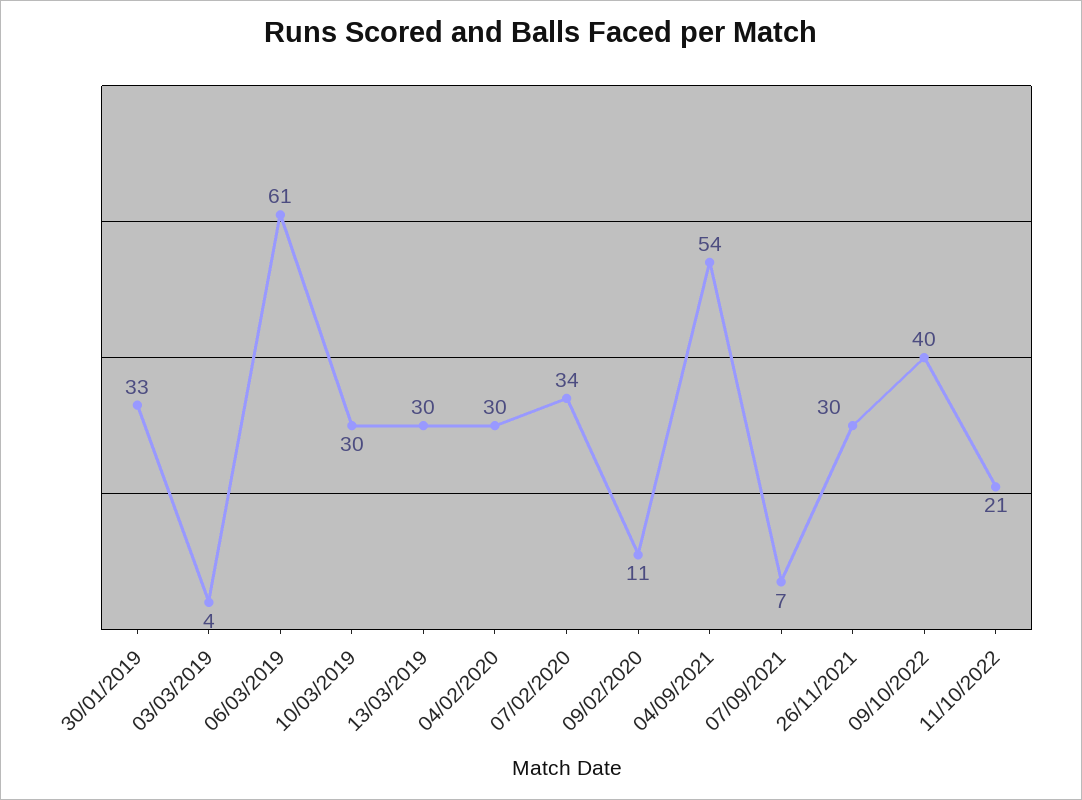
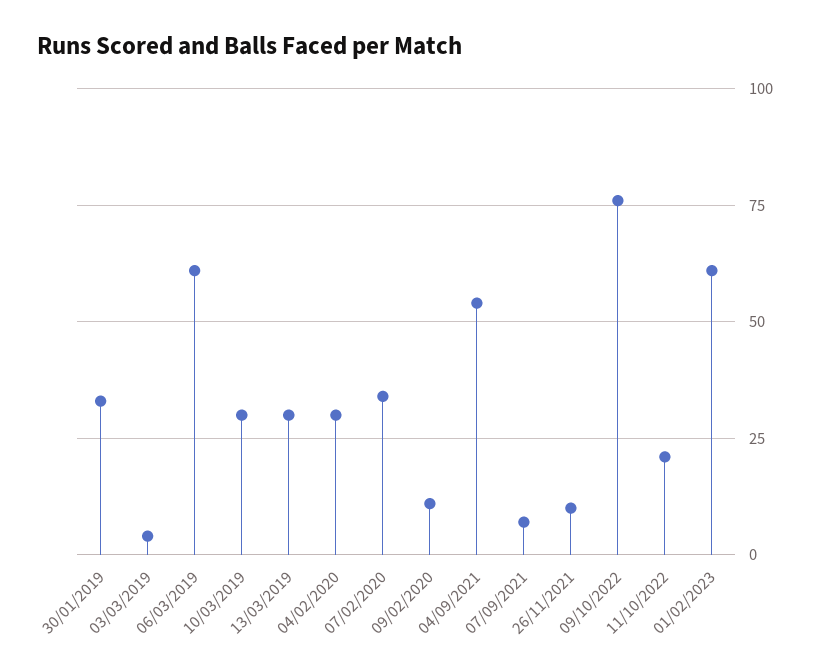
26/11/2021: 30 -> 10
09/10/2022: 40 -> 75
01/02/2023: none -> 60

